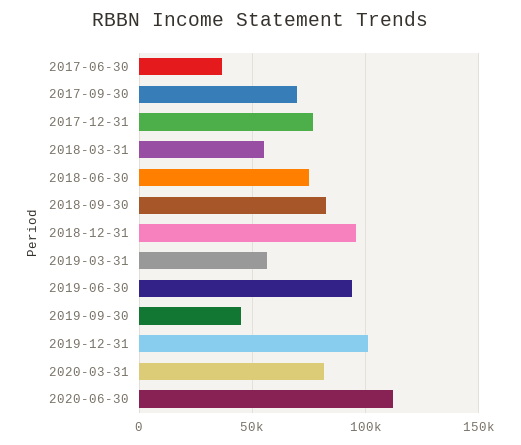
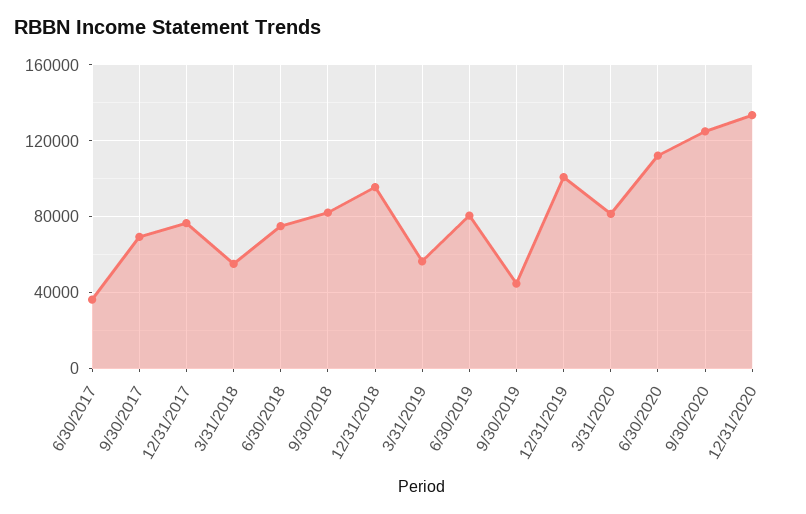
2019-06-30: 95000 -> 80000
9/30/2020: none -> 125000
12/31/2020: none -> 135000

